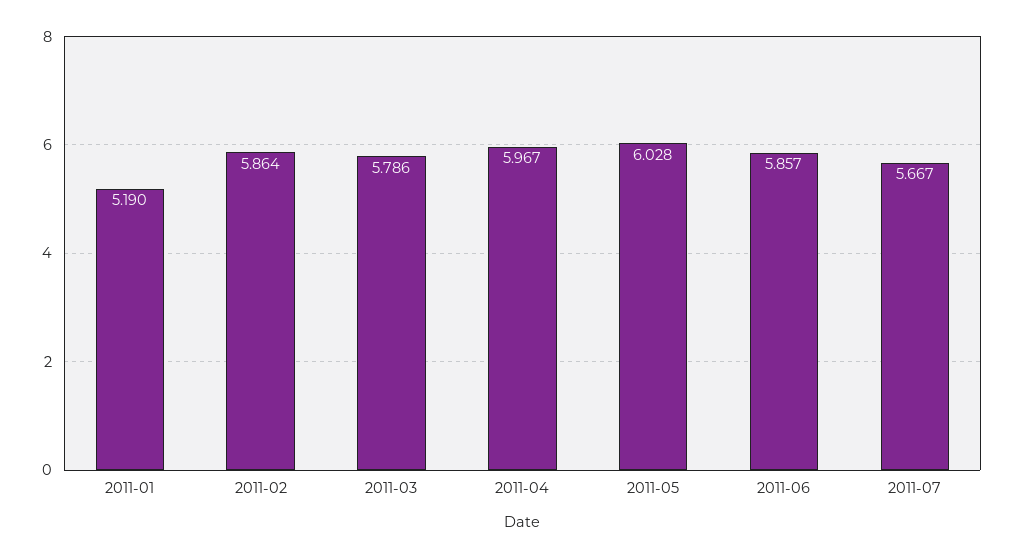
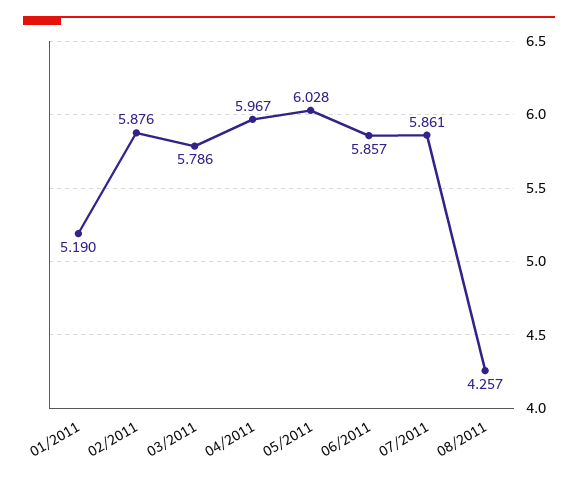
2011-02: 5.864 -> 5.876
2011-07: 5.667 -> 5.861
08/2011: none -> 4.257

